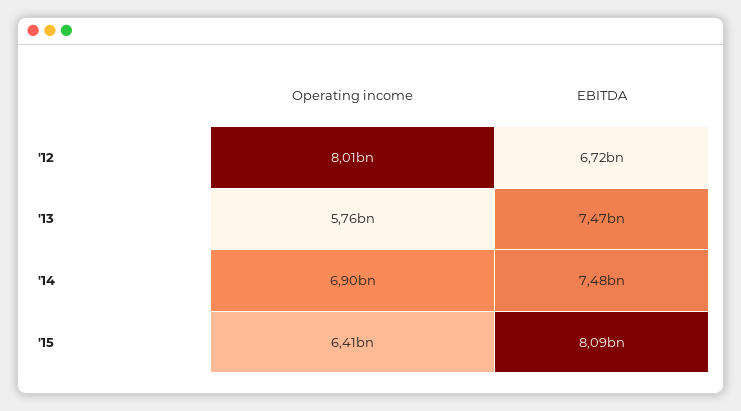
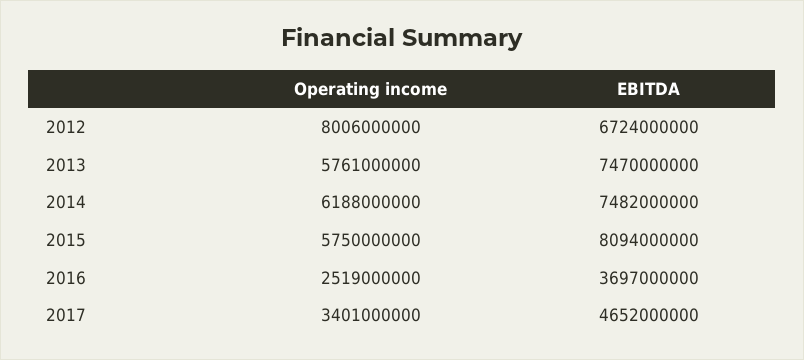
Operating income, '14: 6900000000 -> 6188000000
Operating income, '15: 6410000000 -> 5750000000
Operating income, 2016: none -> 2519000000
EBITDA, 2016: none -> 3697000000
Operating income, 2017: none -> 3401000000
EBITDA, 2017: none -> 4652000000

